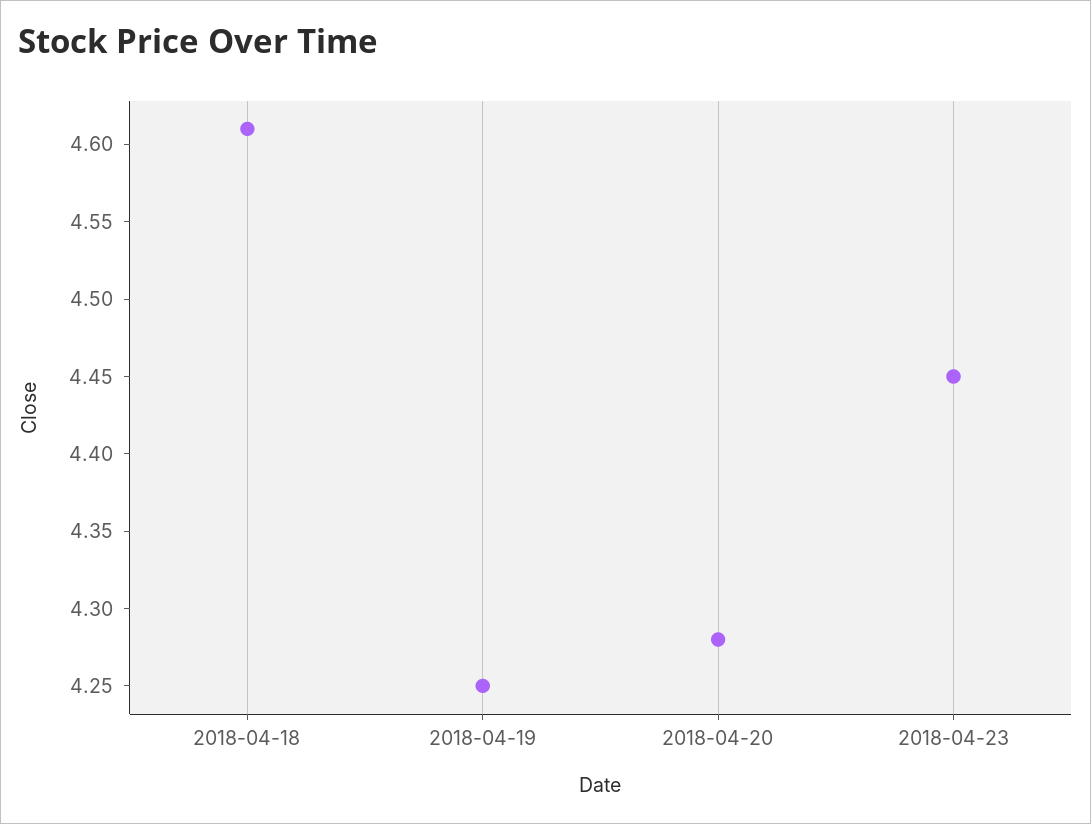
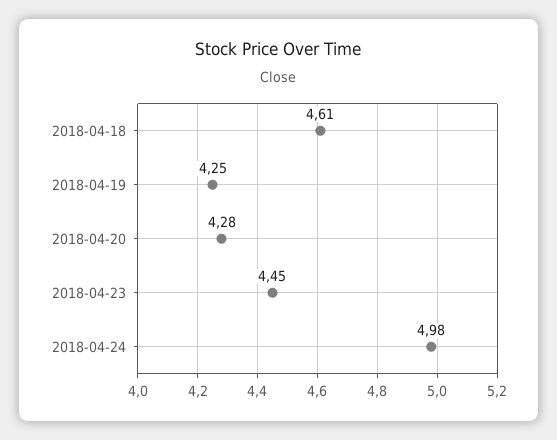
2018-04-24: none -> 4.98

